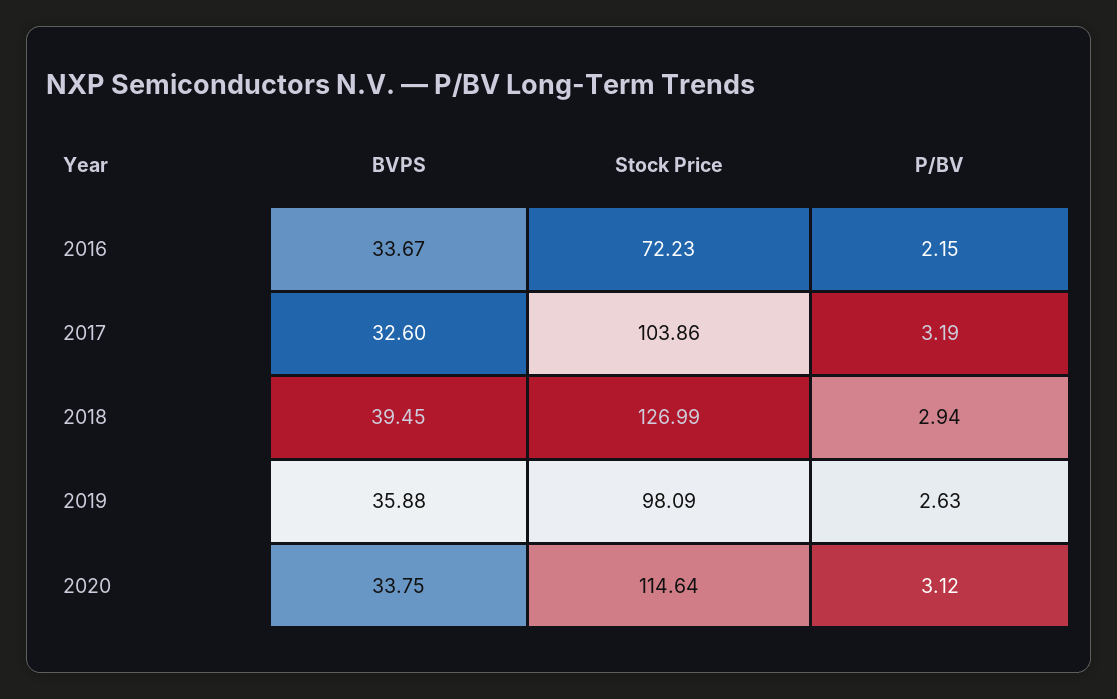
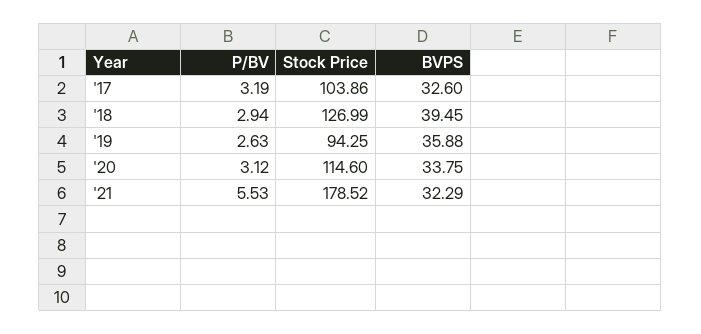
BVPS, 2016: 33.67 -> none
Stock Price, 2016: 72.23 -> none
P/BV, 2016: 2.15 -> none
Stock Price, 2019: 98.09 -> 94.25
Stock Price, 2020: 114.64 -> 114.6
P/BV, '21: none -> 5.53
Stock Price, '21: none -> 178.52
BVPS, '21: none -> 32.29

